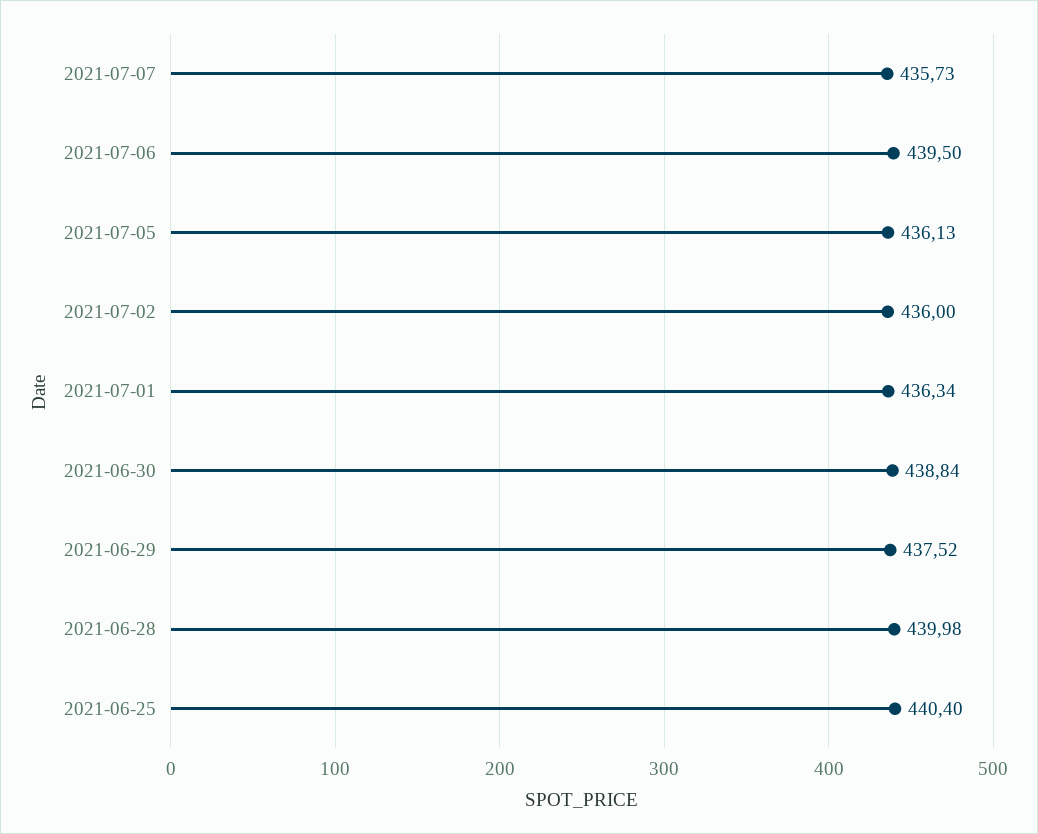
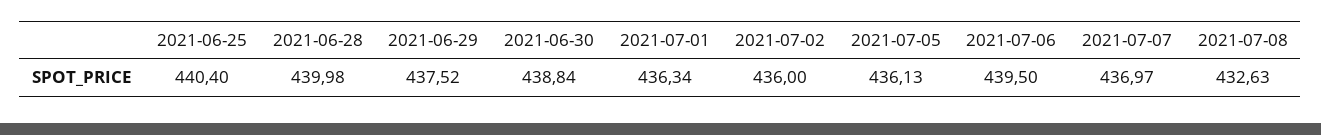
2021-07-07: 435.73 -> 436.97
2021-07-08: none -> 432.63

